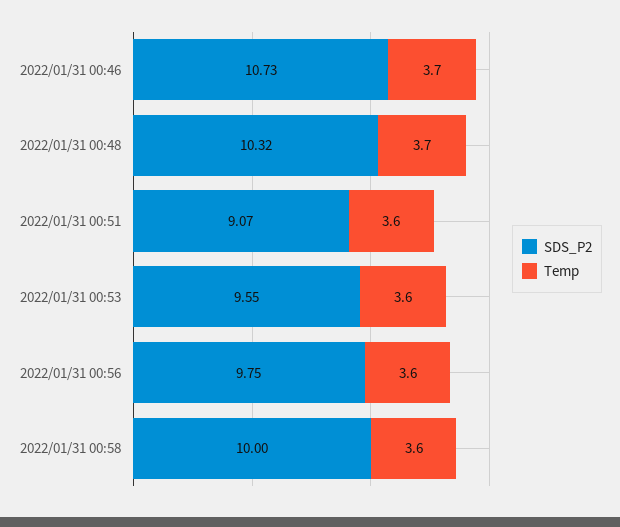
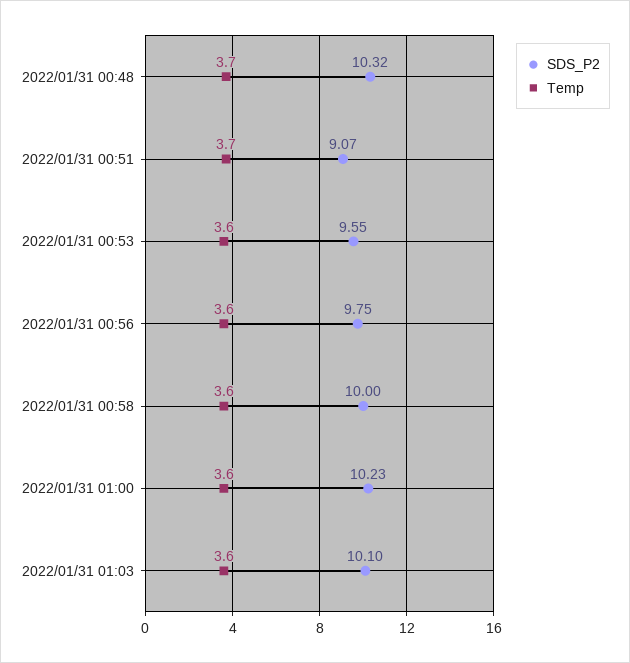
SDS_P2, 2022/01/31 00:46: 10.73 -> none
Temp, 2022/01/31 00:46: 3.7 -> none
Temp, 2022/01/31 00:51: 3.6 -> 3.7
SDS_P2, 2022/01/31 01:00: none -> 10.23
Temp, 2022/01/31 01:00: none -> 3.6
SDS_P2, 2022/01/31 01:03: none -> 10.1
Temp, 2022/01/31 01:03: none -> 3.6

